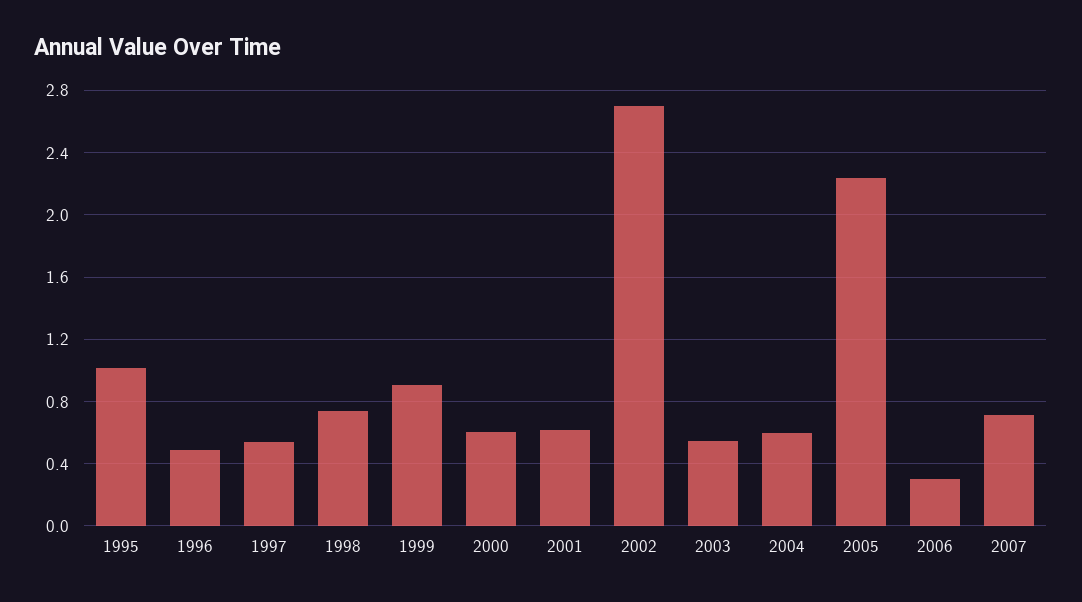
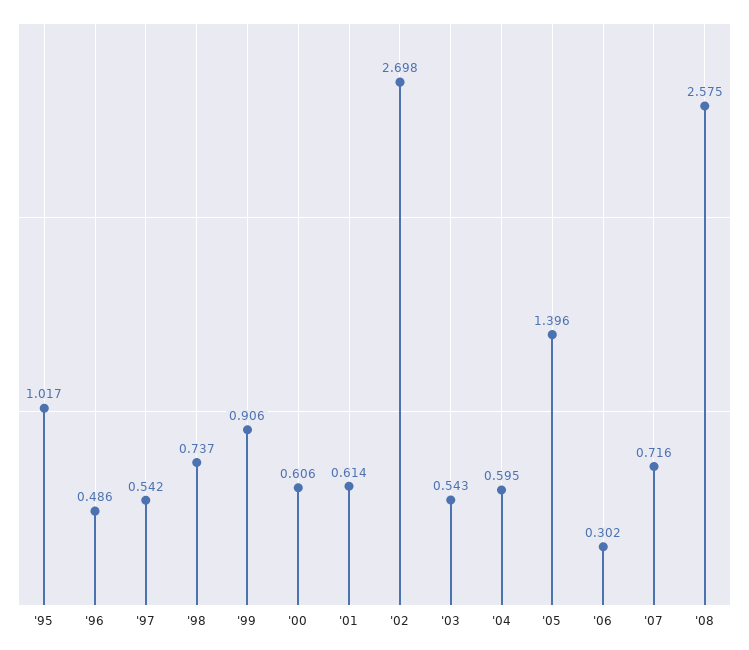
2005: 2.25 -> 1.396
'08: none -> 2.575

